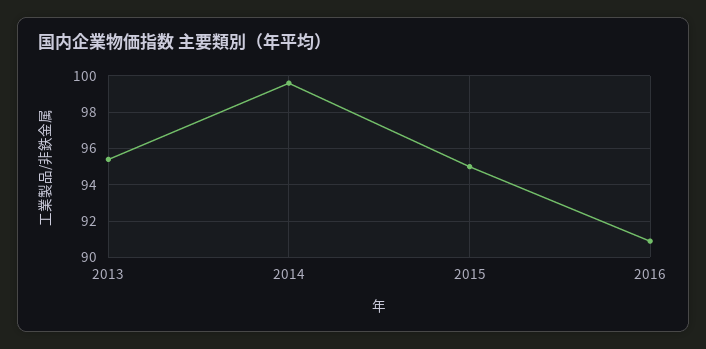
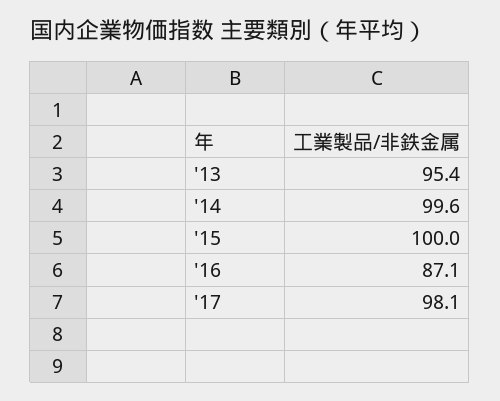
2015: 95 -> 100
2016: 91 -> 87.1
'17: none -> 98.1

